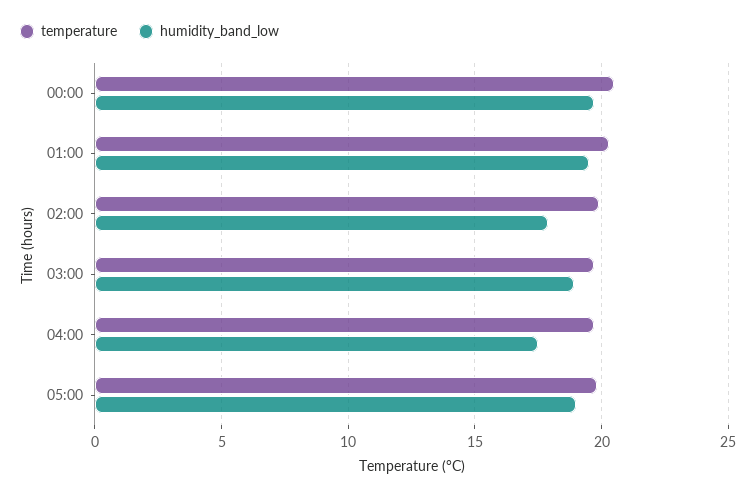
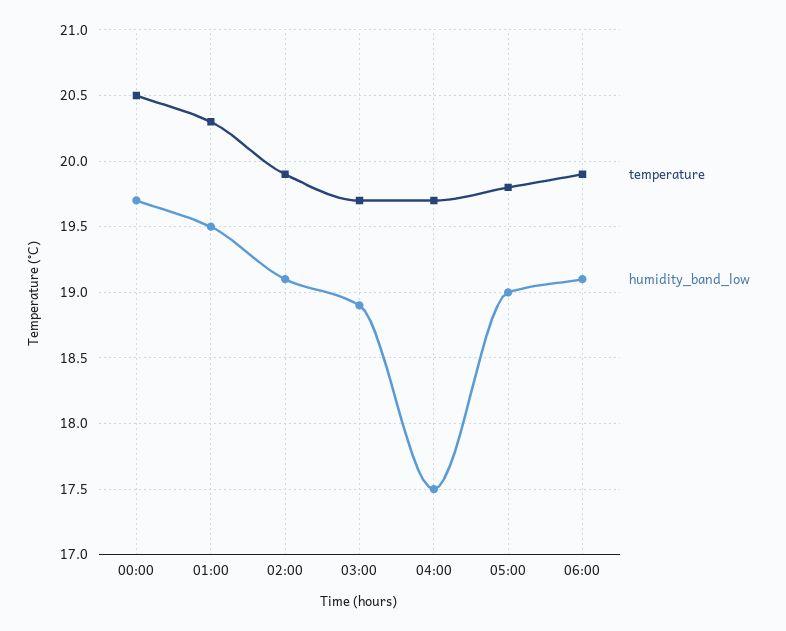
humidity_band_low, 02:00: 18 -> 19.1
temperature, 06:00: none -> 19.9
humidity_band_low, 06:00: none -> 19.1

